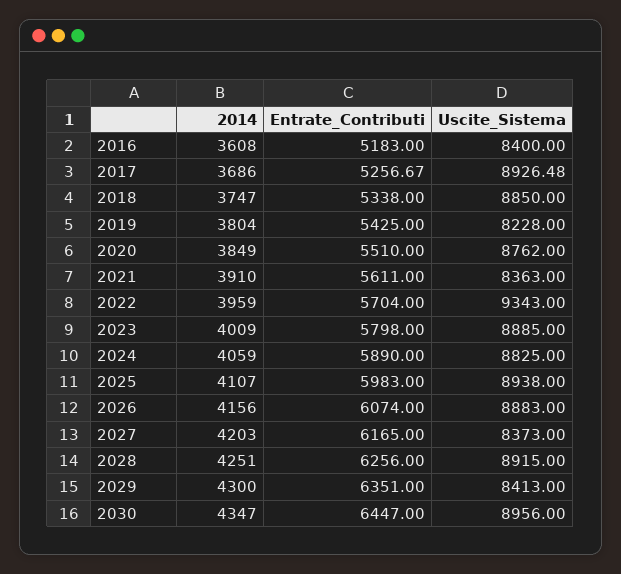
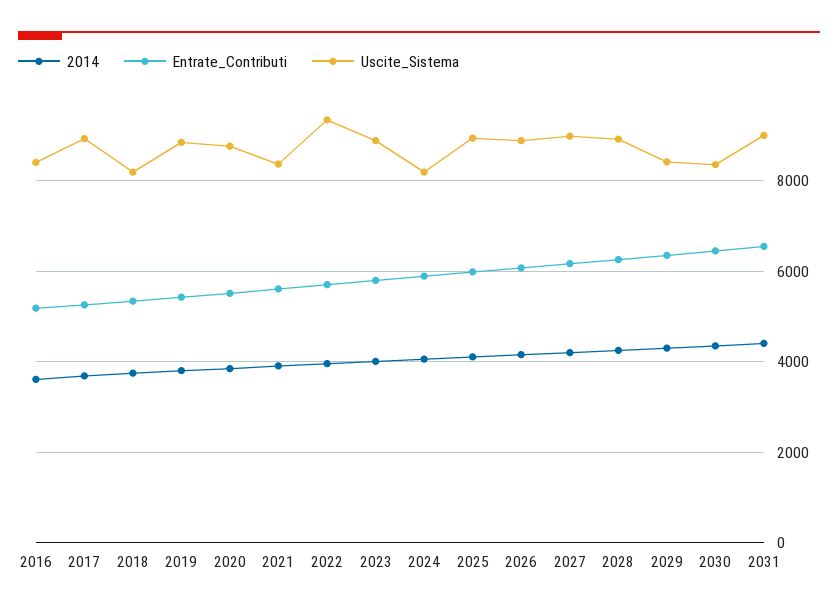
Uscite_Sistema, 2018: 8850 -> 8200
Uscite_Sistema, 2019: 8228 -> 8800
Uscite_Sistema, 2024: 8825 -> 8200
Uscite_Sistema, 2027: 8373 -> 9000
Uscite_Sistema, 2030: 8956 -> 8400
2014, 2031: none -> 4400
Entrate_Contributi, 2031: none -> 6600
Uscite_Sistema, 2031: none -> 9000

